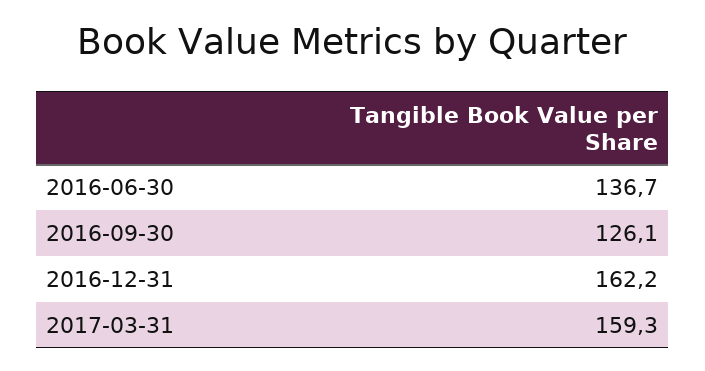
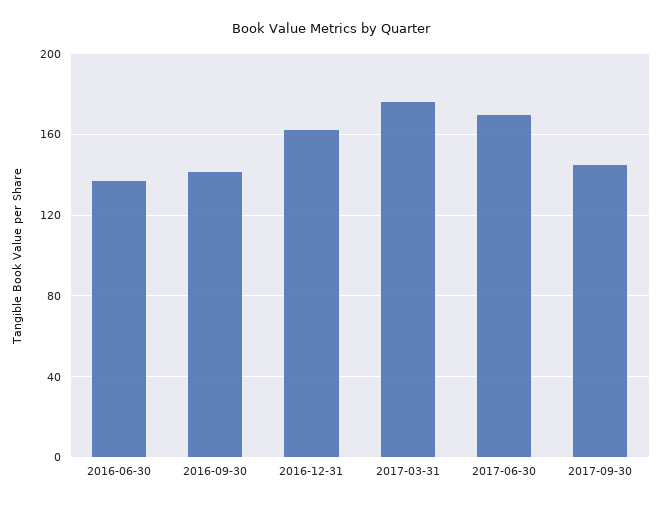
2016-09-30: 126.1 -> 140
2017-03-31: 159.3 -> 175
2017-06-30: none -> 170
2017-09-30: none -> 145

